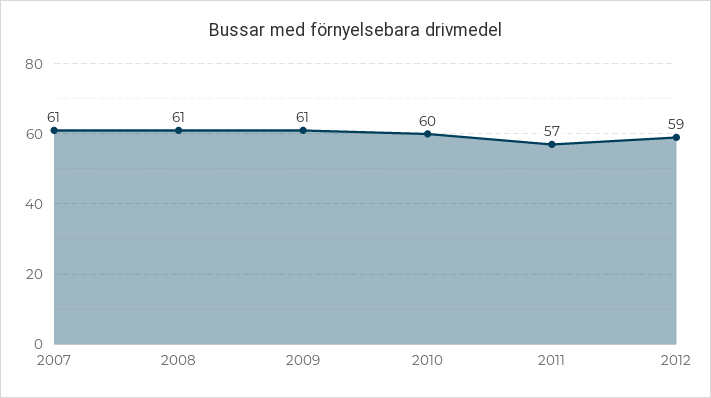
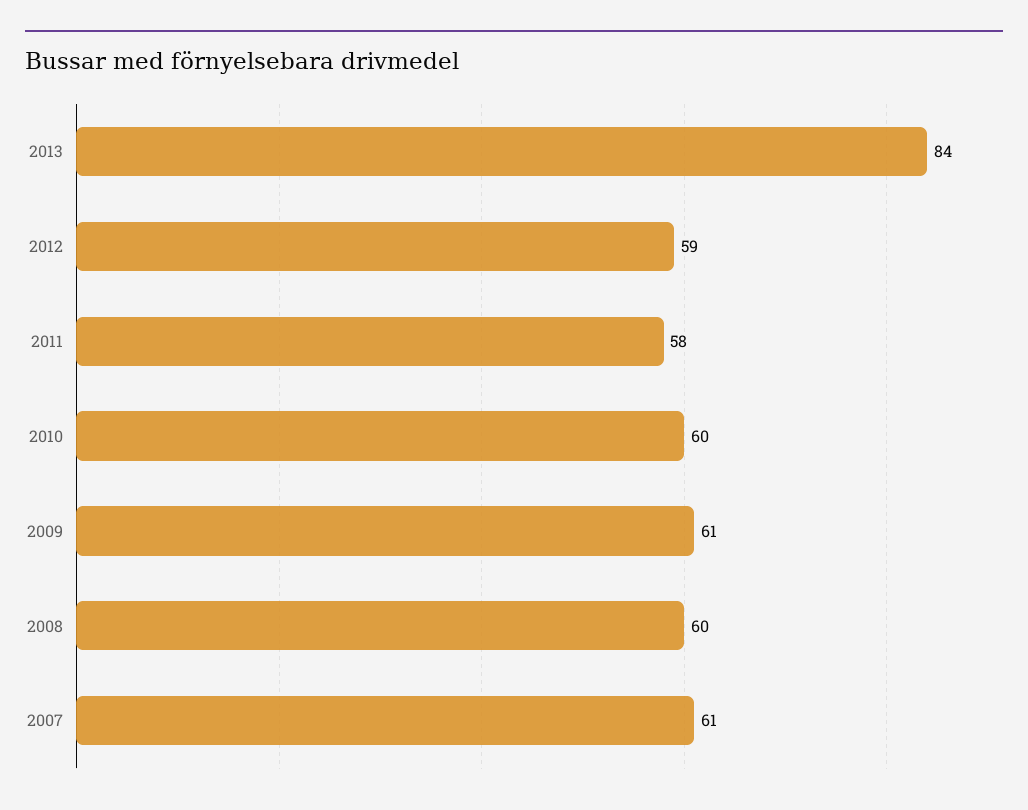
2008: 61 -> 60
2011: 57 -> 58
2013: none -> 84

